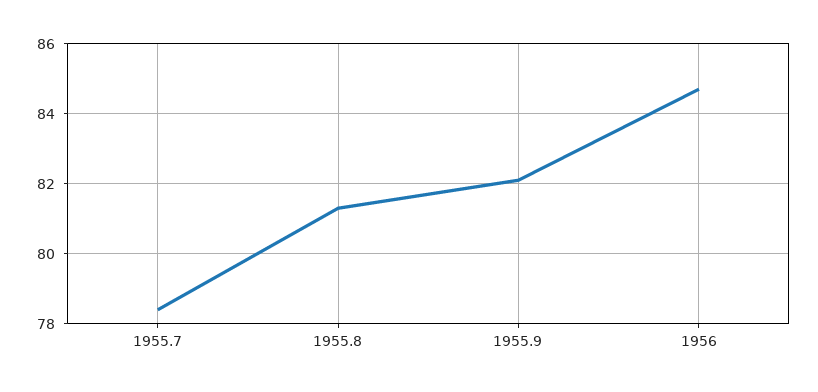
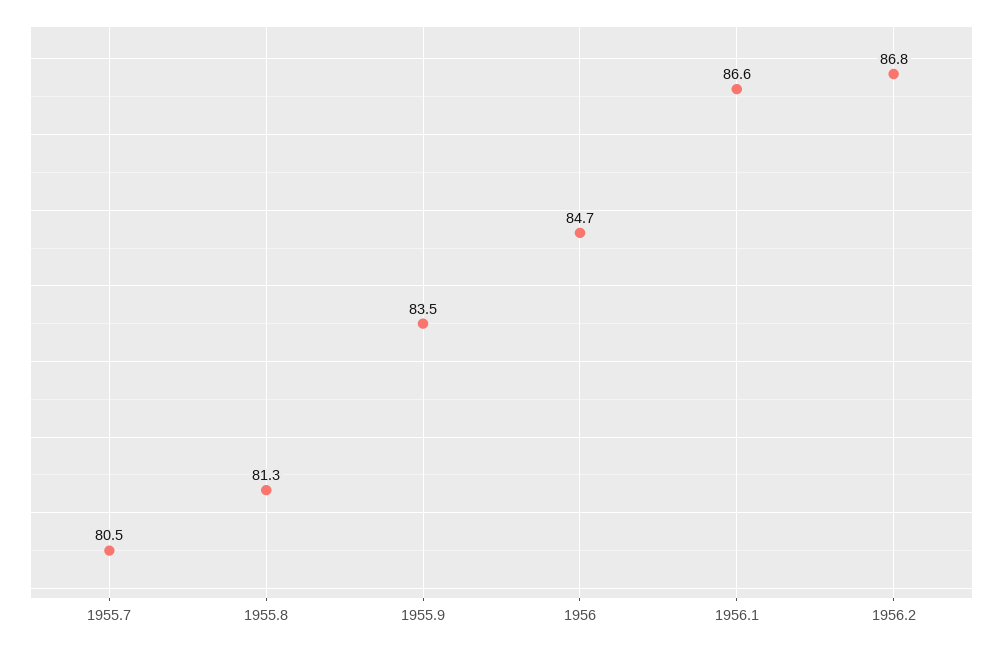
1955.7: 78.5 -> 80.5
1955.9: 82 -> 83.5
1956.1: none -> 86.6
1956.2: none -> 86.8

